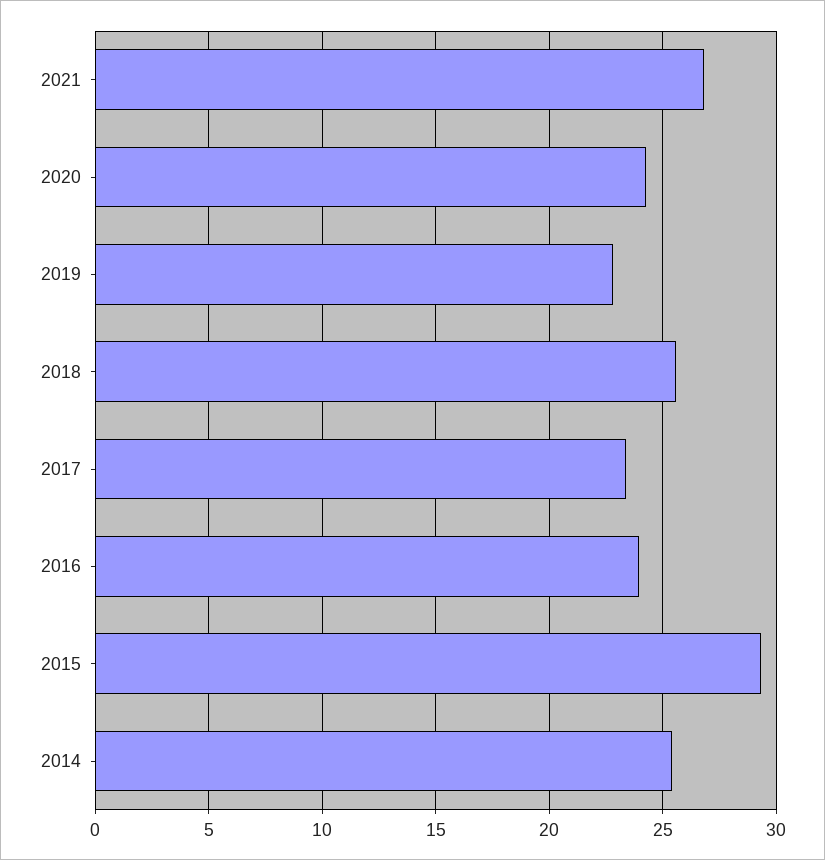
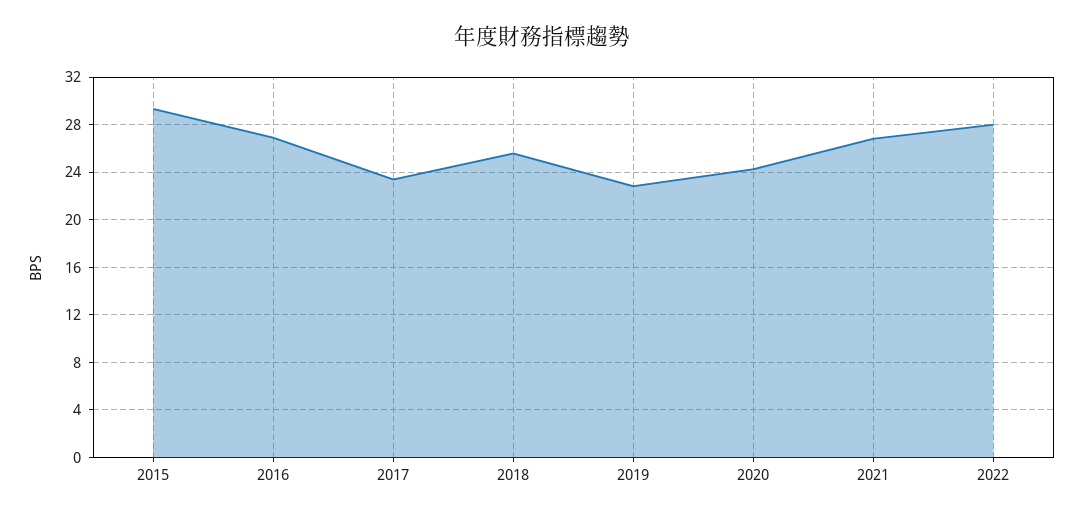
2016: 24 -> 27
2014: 25.5 -> none
2022: none -> 28

